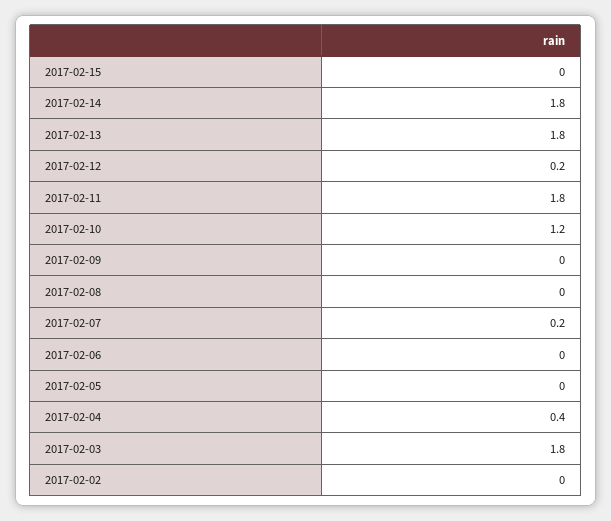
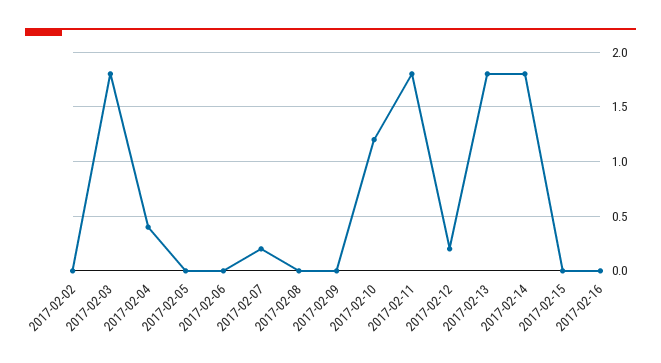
2017-02-16: none -> 0

